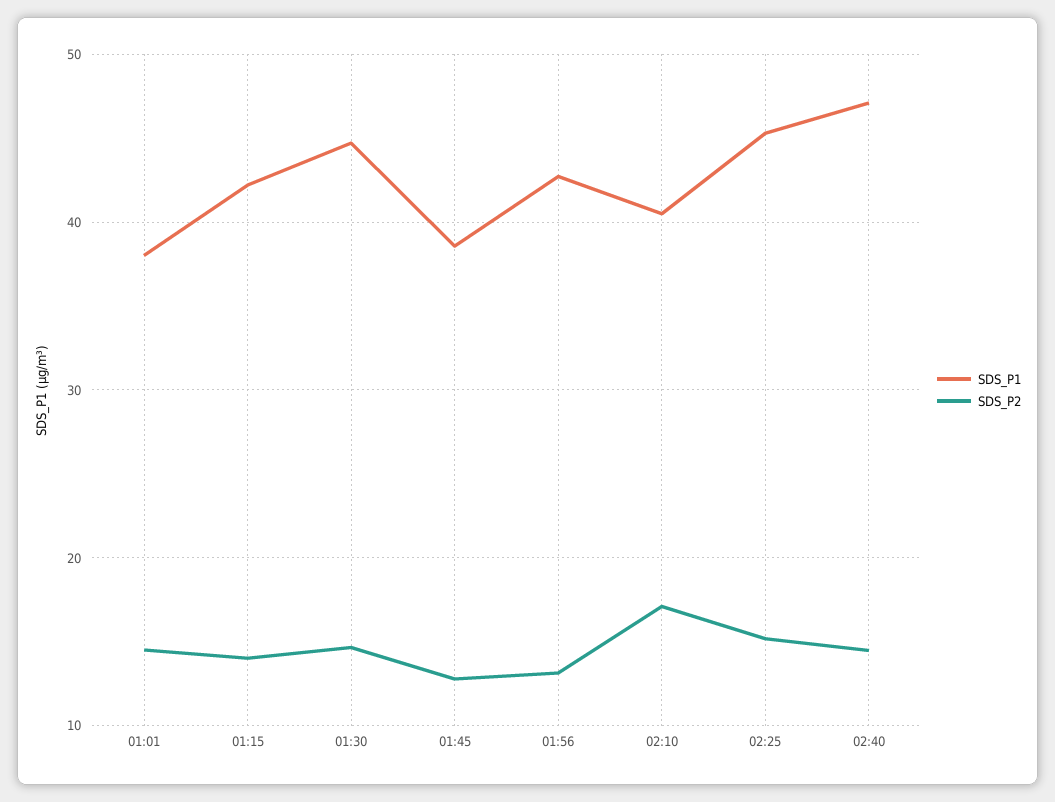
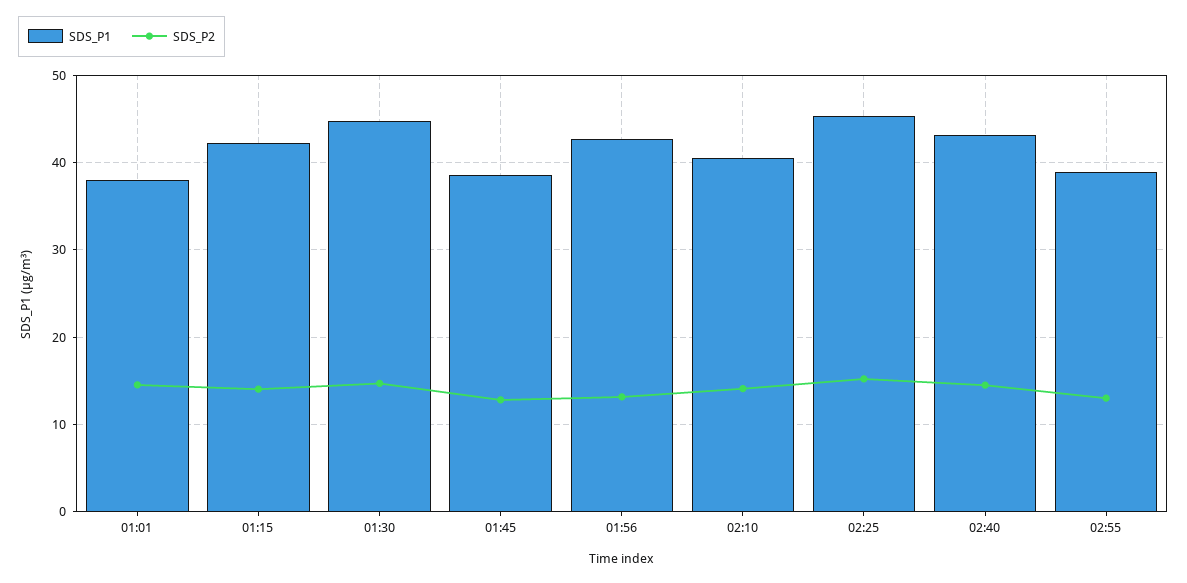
SDS_P2, 02:10: 17 -> 14
SDS_P1, 02:40: 47 -> 43
SDS_P1, 02:55: none -> 39
SDS_P2, 02:55: none -> 13

